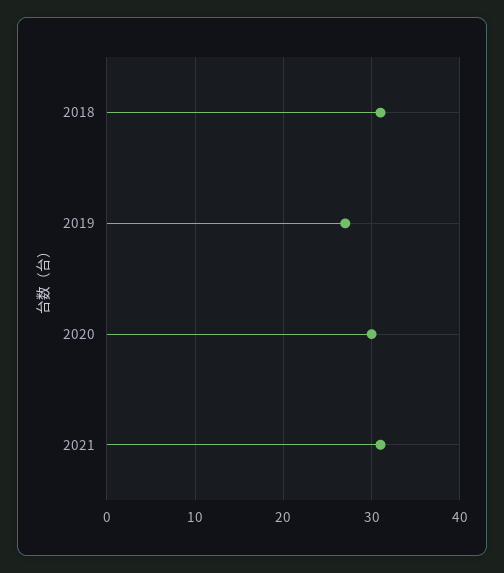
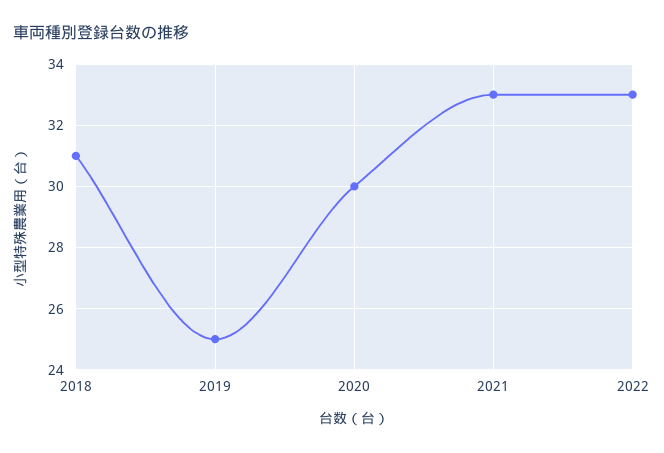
2019: 27 -> 25
2021: 31 -> 33
2022: none -> 33

